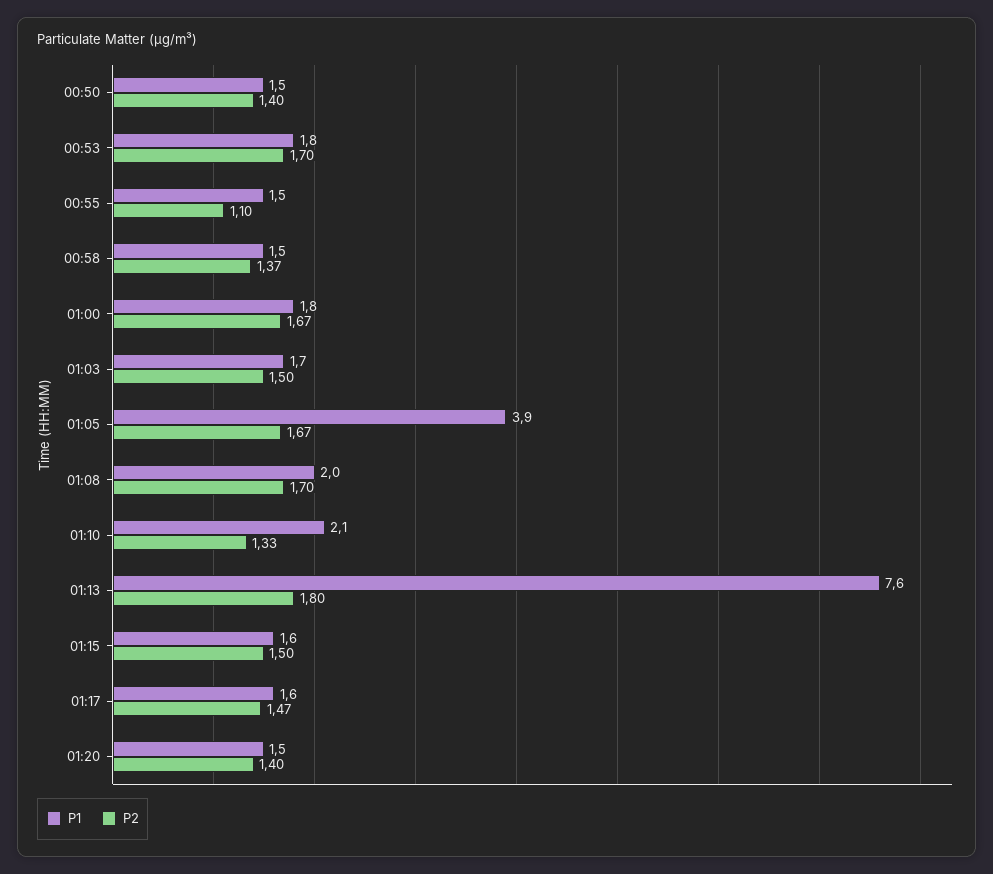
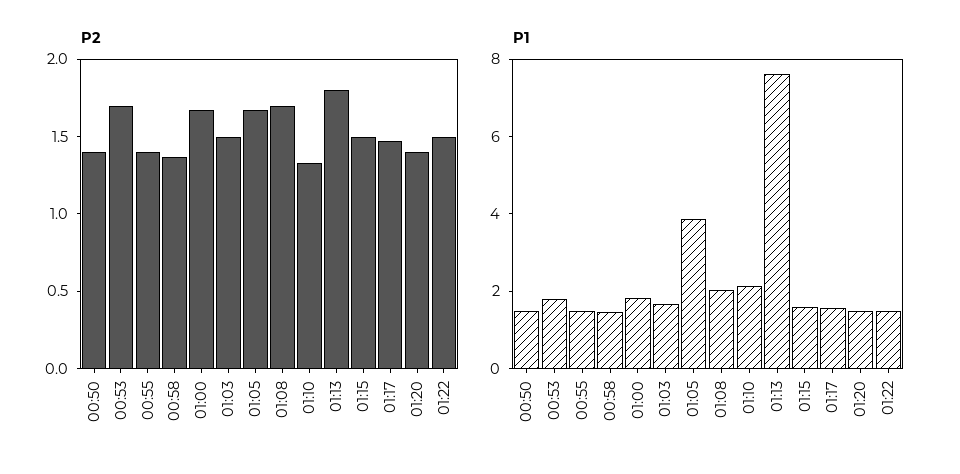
P2, 00:55: 1.1 -> 1.4
P2, 01:22: none -> 1.5
P1, 01:22: none -> 1.5

